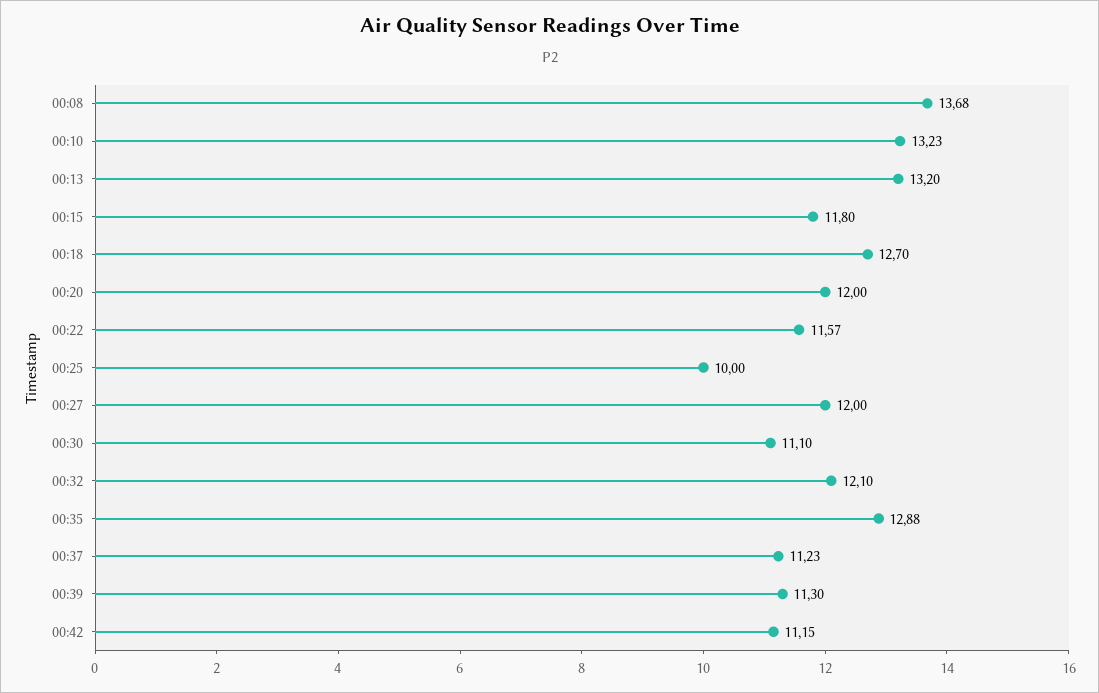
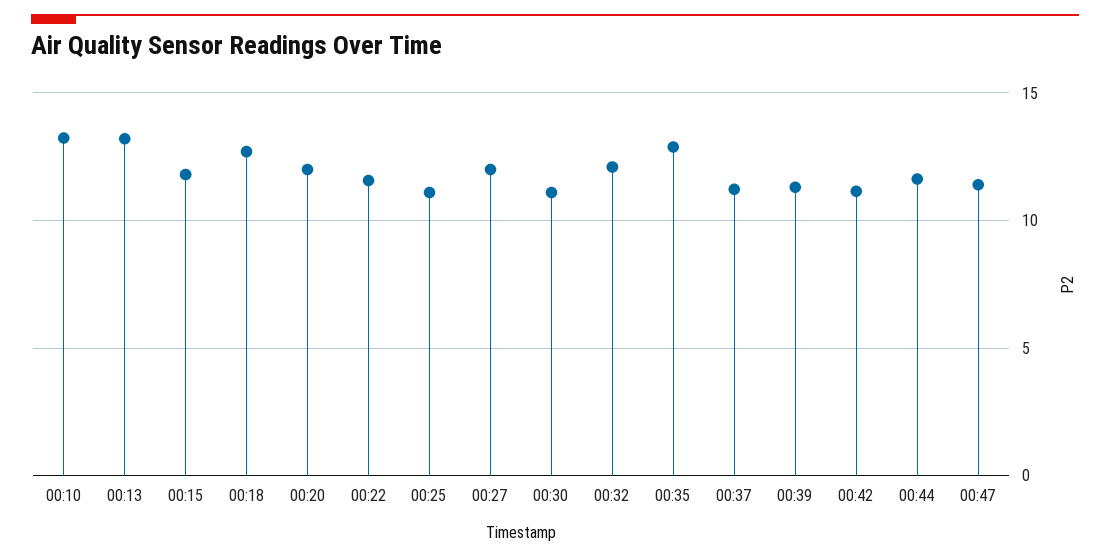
00:08: 13.68 -> none
00:25: 10 -> 11
00:44: none -> 11.5
00:47: none -> 11.5

